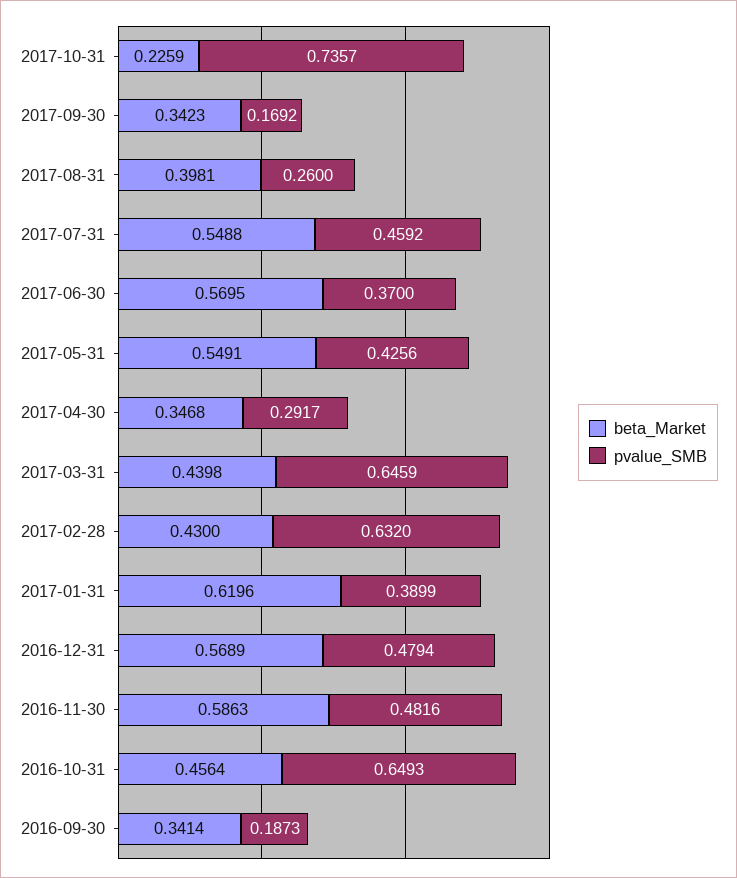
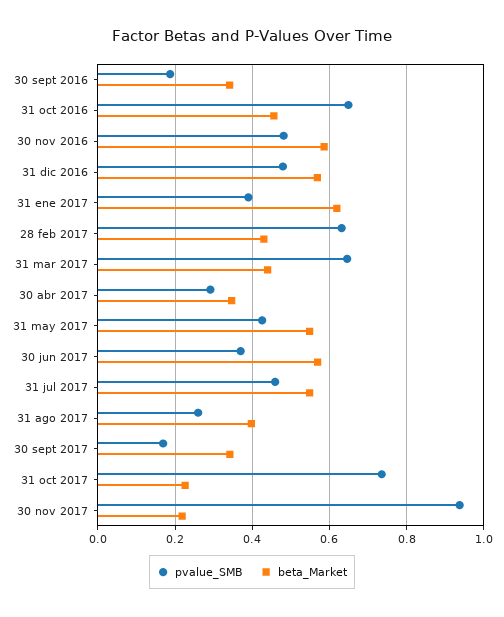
pvalue_SMB, 30 nov 2017: none -> 0.94
beta_Market, 30 nov 2017: none -> 0.22

